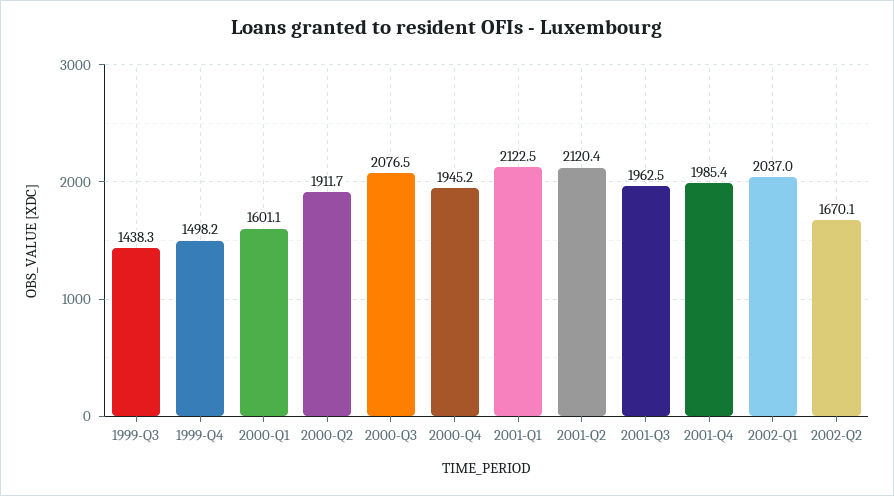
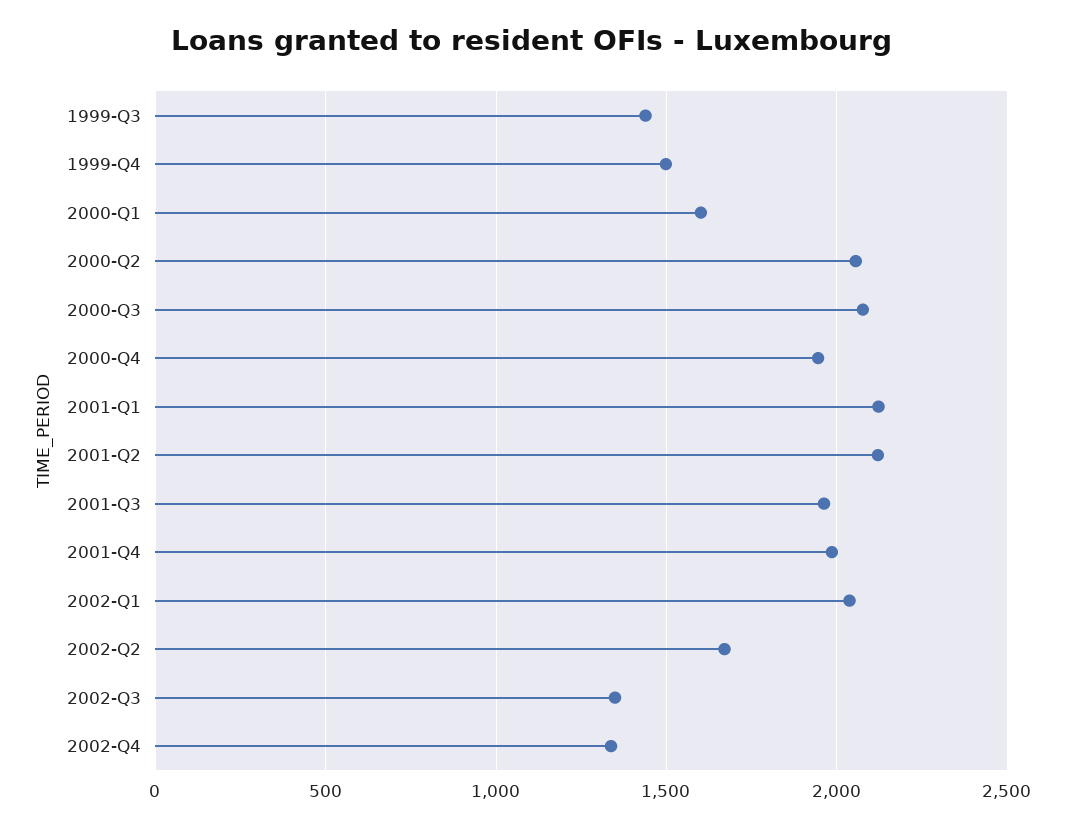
2000-Q2: 1911.7 -> 2050
2002-Q3: none -> 1350
2002-Q4: none -> 1350

